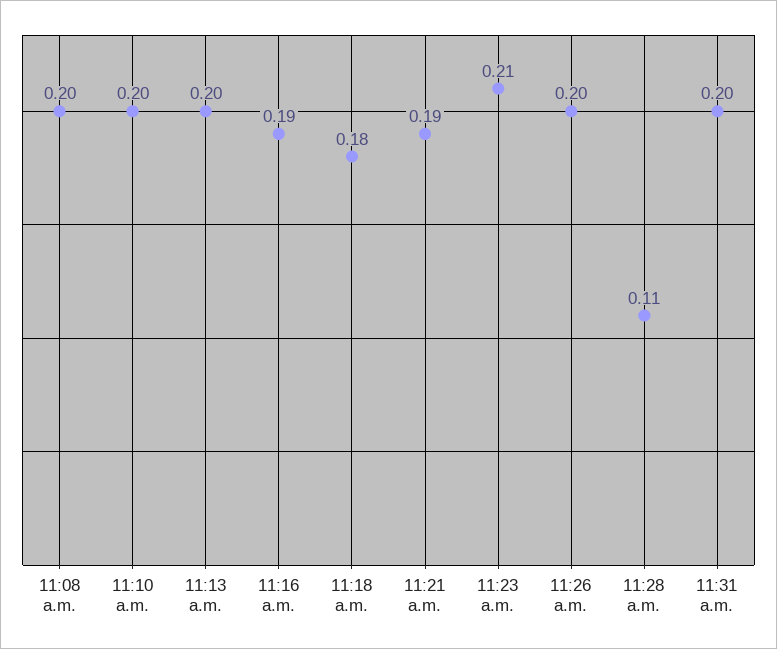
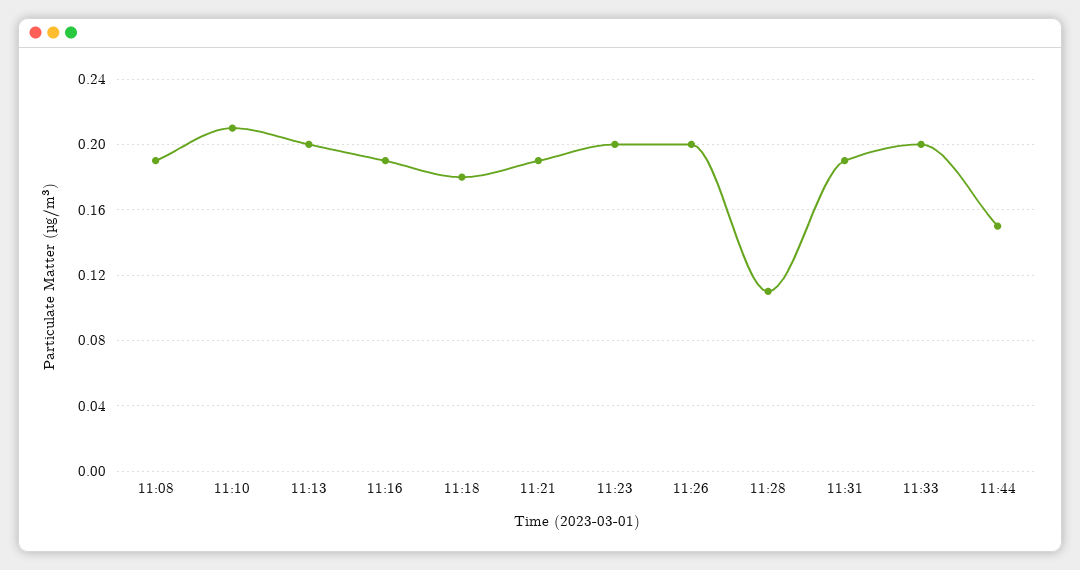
11:08 a.m.: 0.2 -> 0.19
11:10 a.m.: 0.2 -> 0.21
11:23 a.m.: 0.21 -> 0.2
11:31 a.m.: 0.2 -> 0.19
11:33: none -> 0.2
11:44: none -> 0.15

